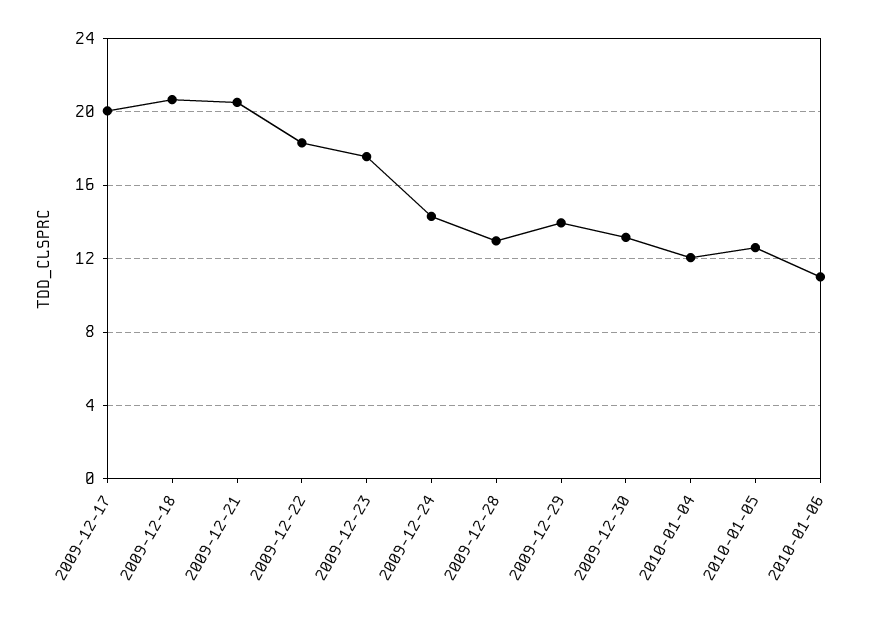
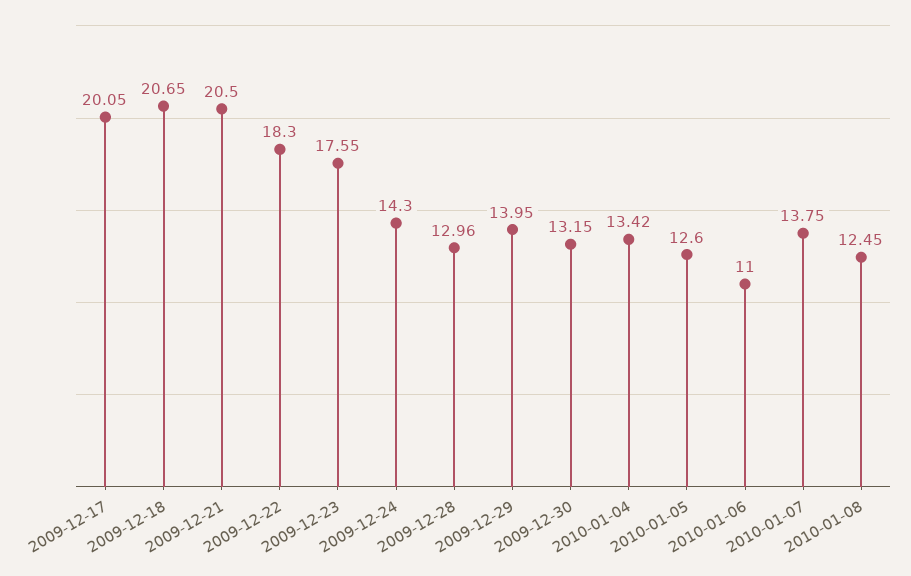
2010-01-04: 12 -> 13.42
2010-01-07: none -> 13.75
2010-01-08: none -> 12.45

